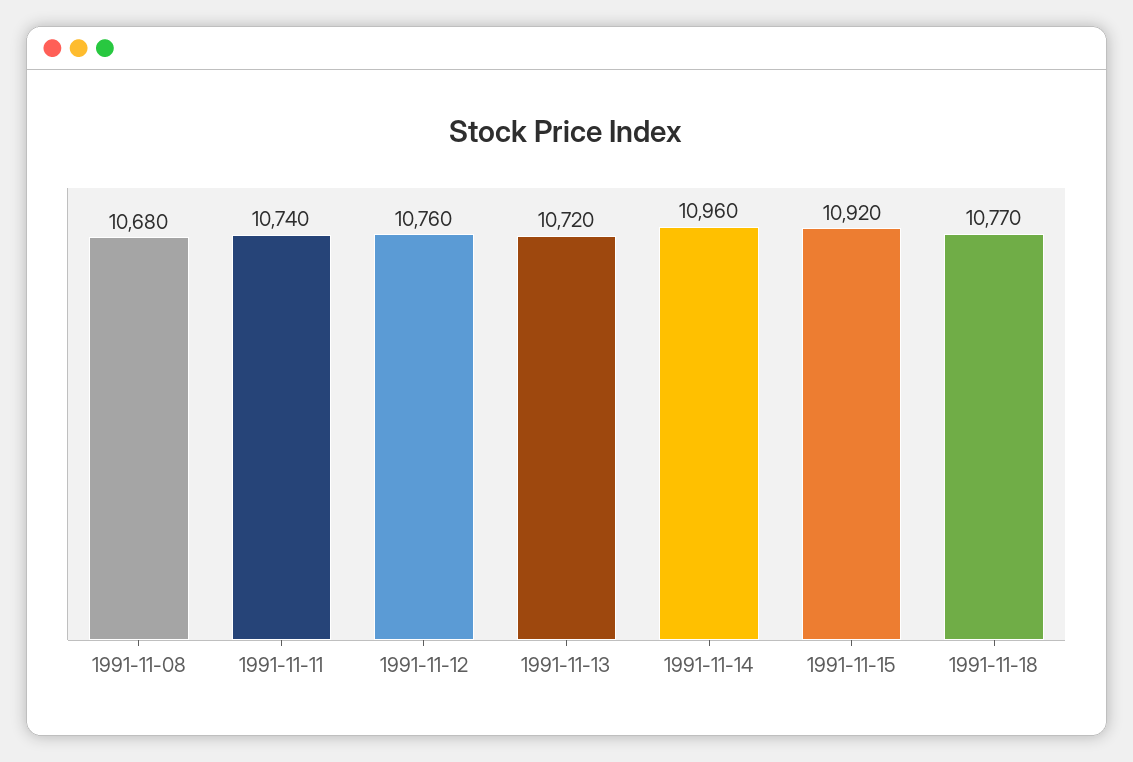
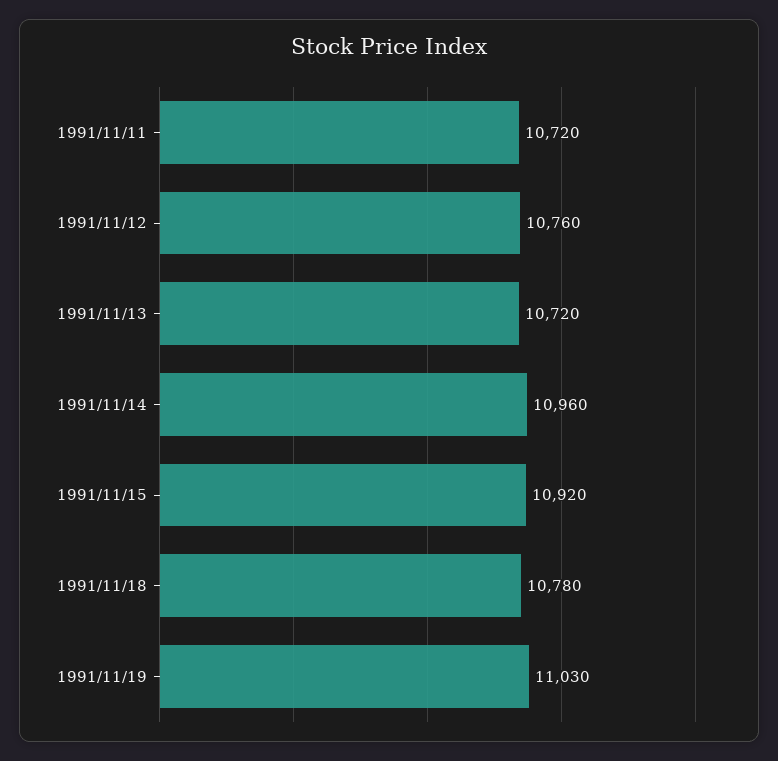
1991-11-08: 10680 -> none
1991-11-11: 10740 -> 10720
1991-11-18: 10770 -> 10780
1991/11/19: none -> 11030

